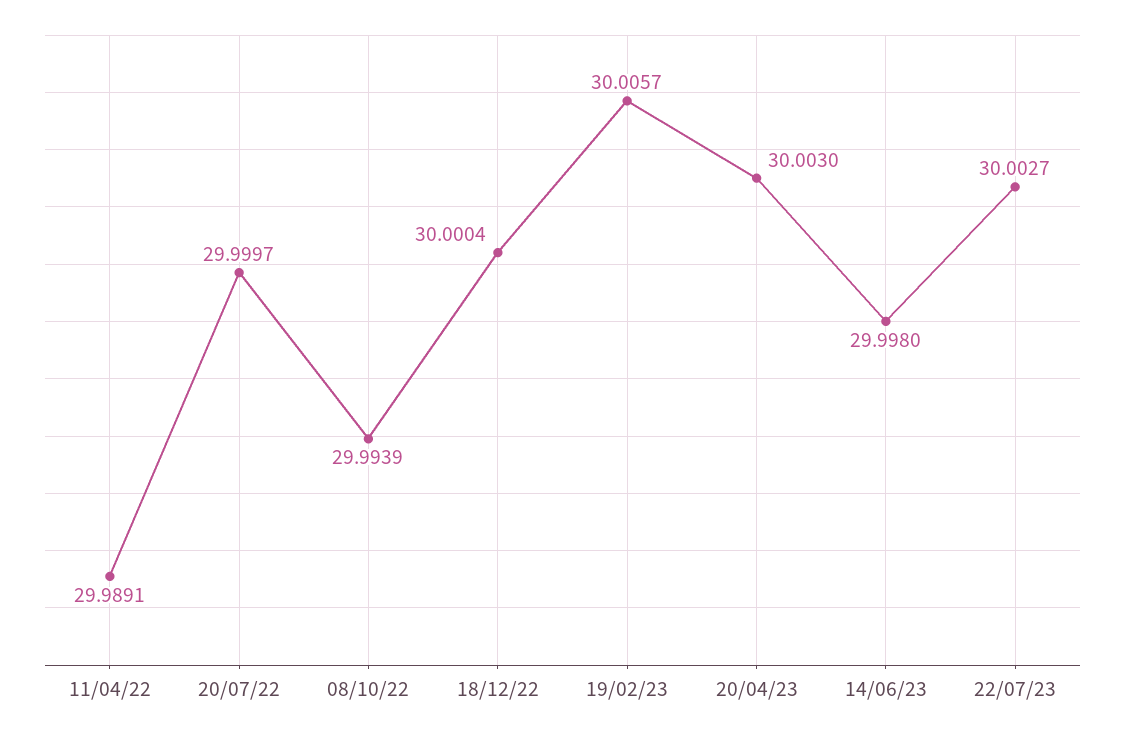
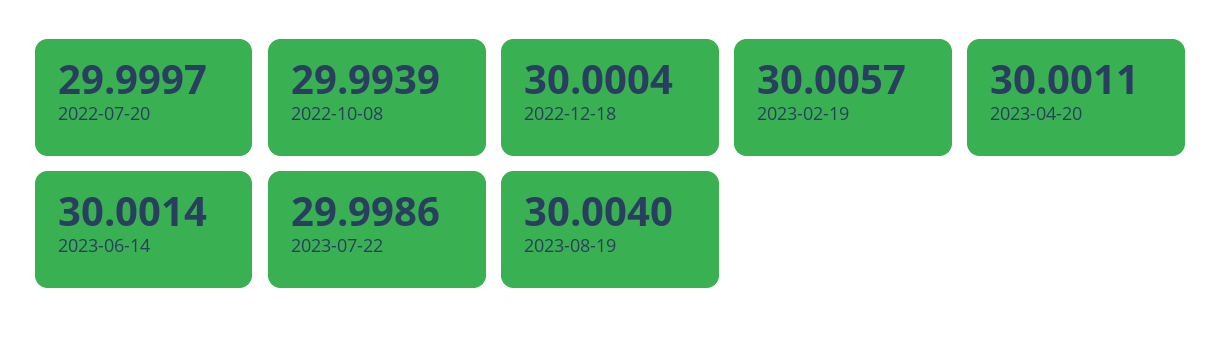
11/04/22: 29.9891 -> none
20/04/23: 30.003 -> 30.0011
14/06/23: 29.998 -> 30.0014
22/07/23: 30.0027 -> 29.9986
2023-08-19: none -> 30.004

